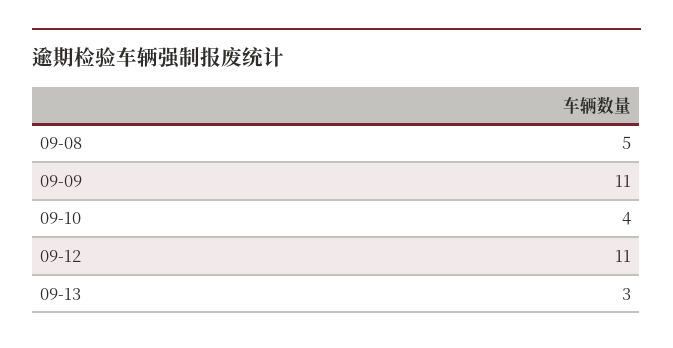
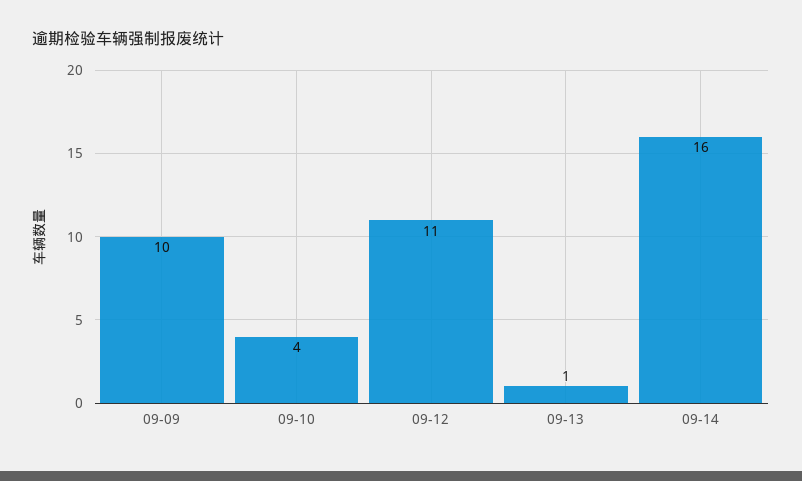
09-08: 5 -> none
09-09: 11 -> 10
09-13: 3 -> 1
09-14: none -> 16

